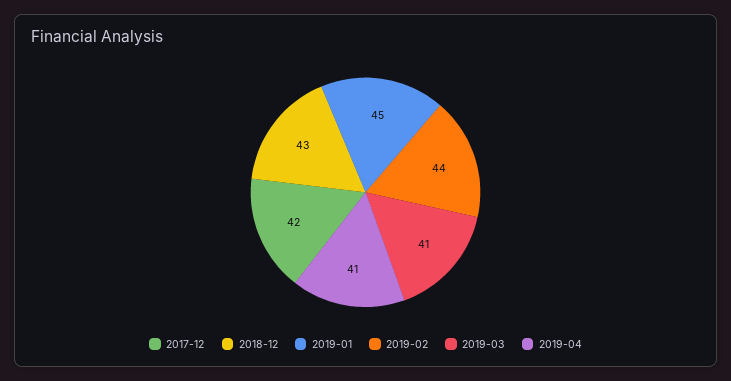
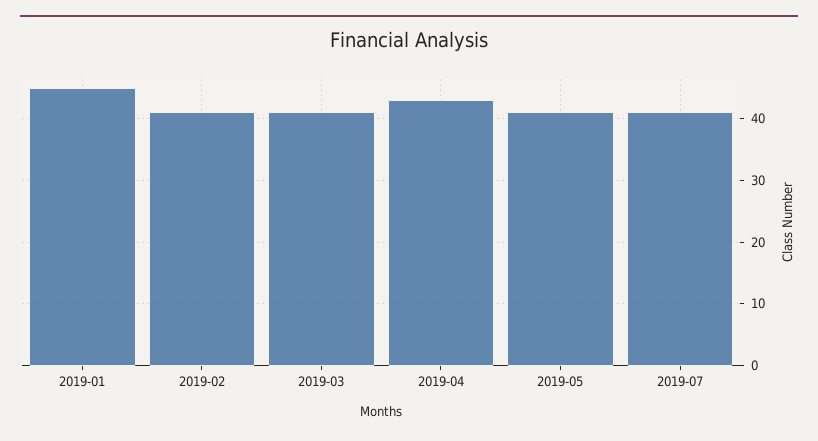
2017-12: 42 -> none
2018-12: 43 -> none
2019-02: 44 -> 41
2019-04: 41 -> 43
2019-05: none -> 41
2019-07: none -> 41

